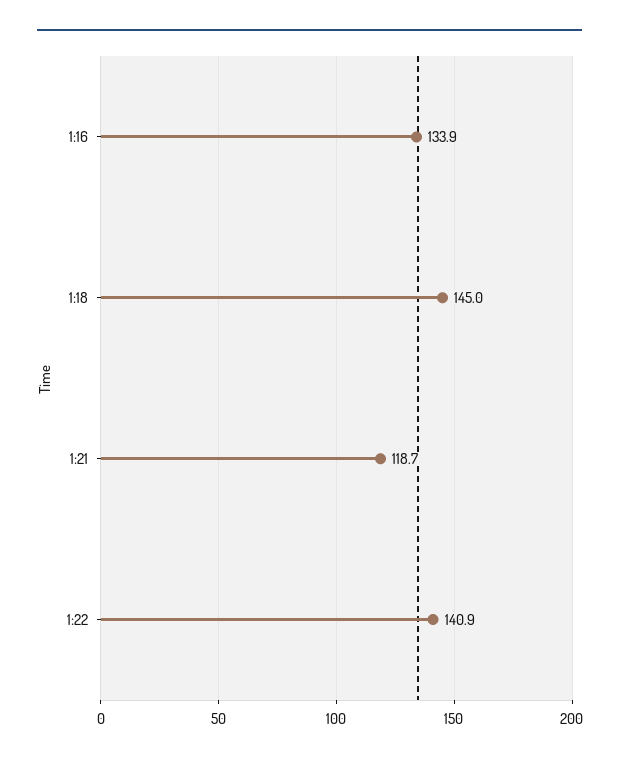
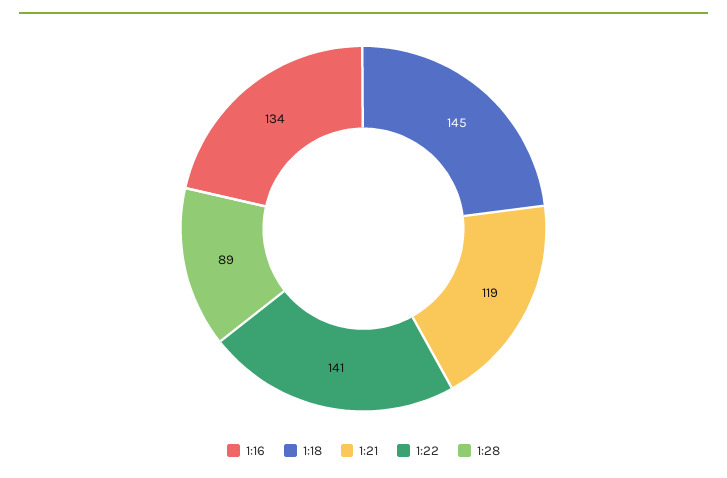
1:28: none -> 89

